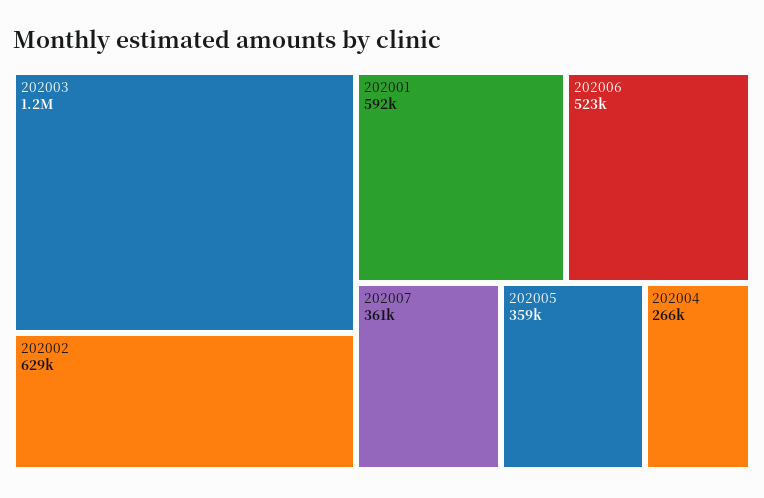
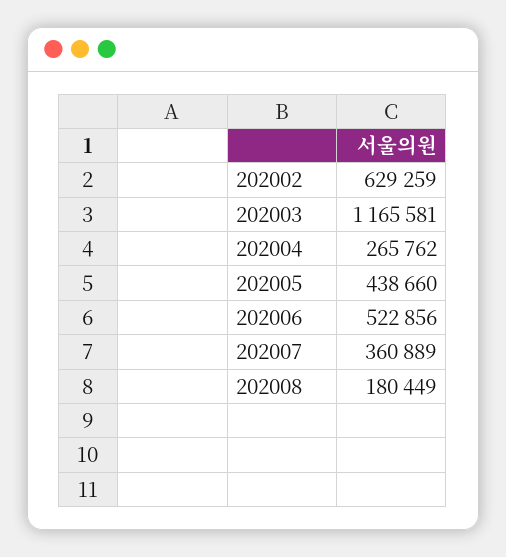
202001: 592000 -> none
202005: 359000 -> 438660
202008: none -> 180449

